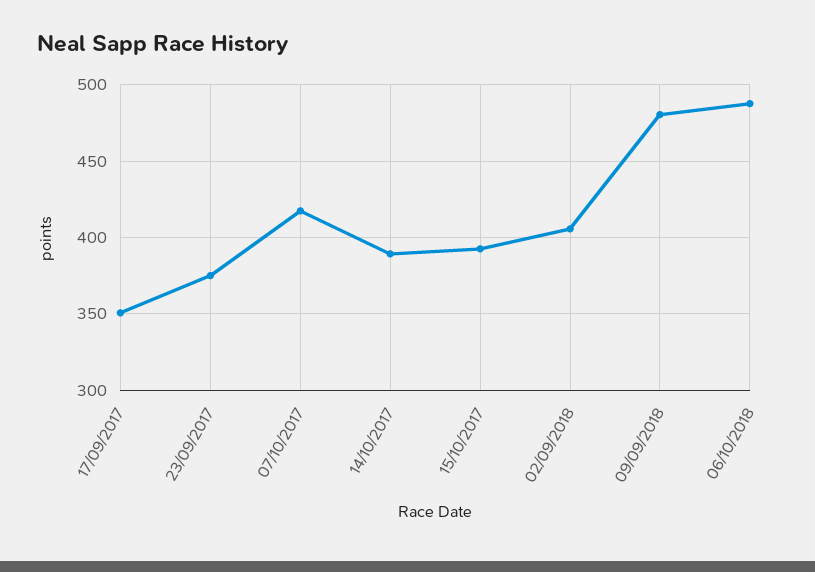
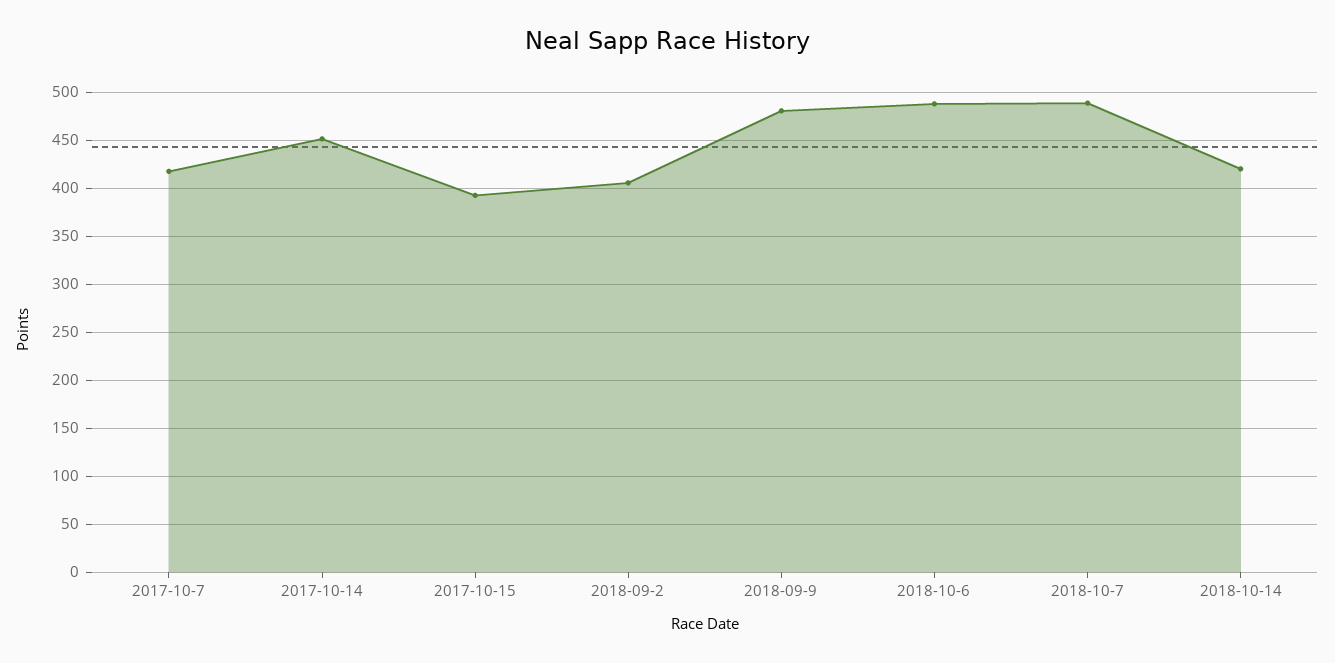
17/09/2017: 350 -> none
23/09/2017: 375 -> none
14/10/2017: 390 -> 450
2018-10-7: none -> 490
2018-10-14: none -> 420

